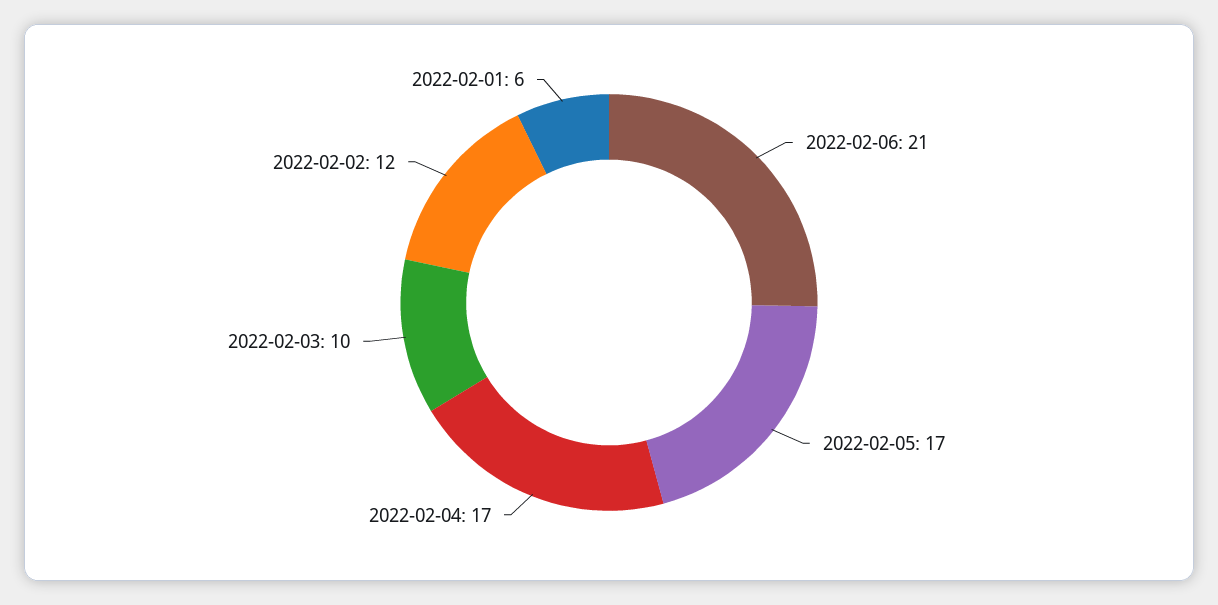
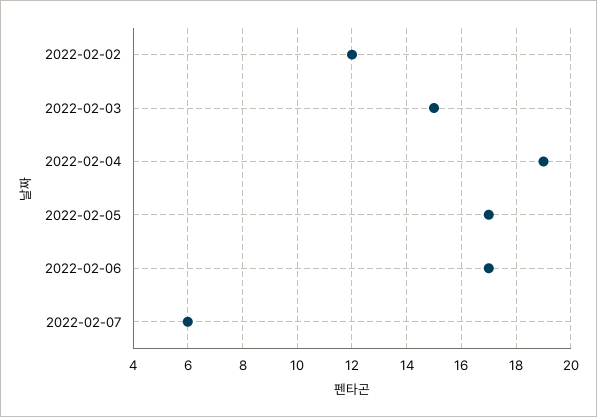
2022-02-06: 21 -> 17
2022-02-04: 17 -> 19
2022-02-03: 10 -> 15
2022-02-01: 6 -> none
2022-02-07: none -> 6

